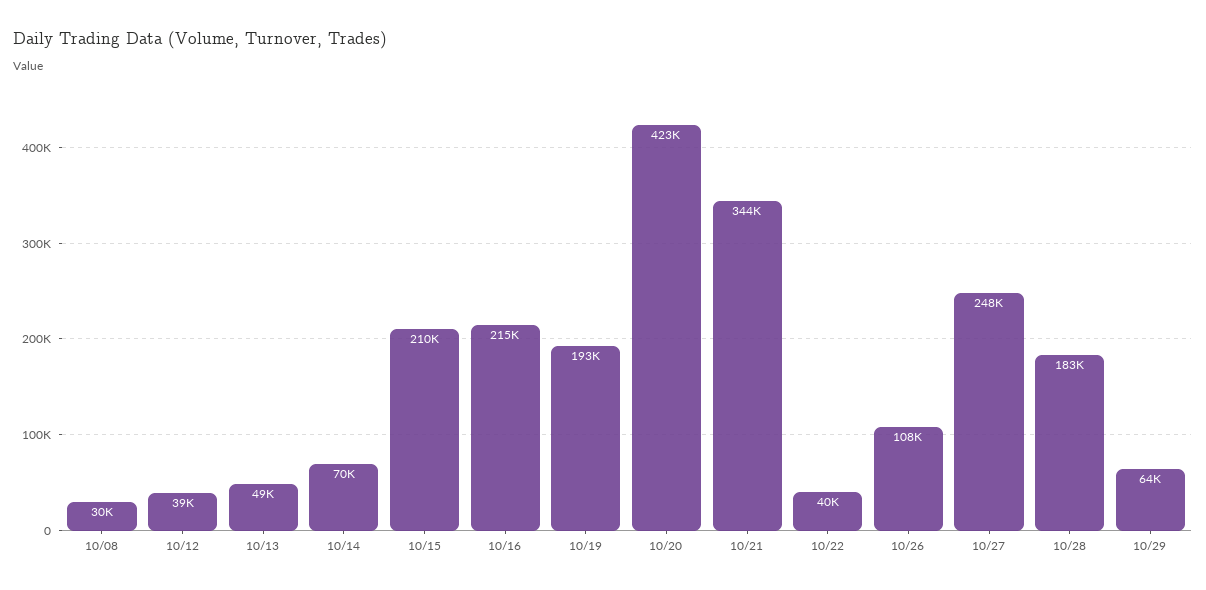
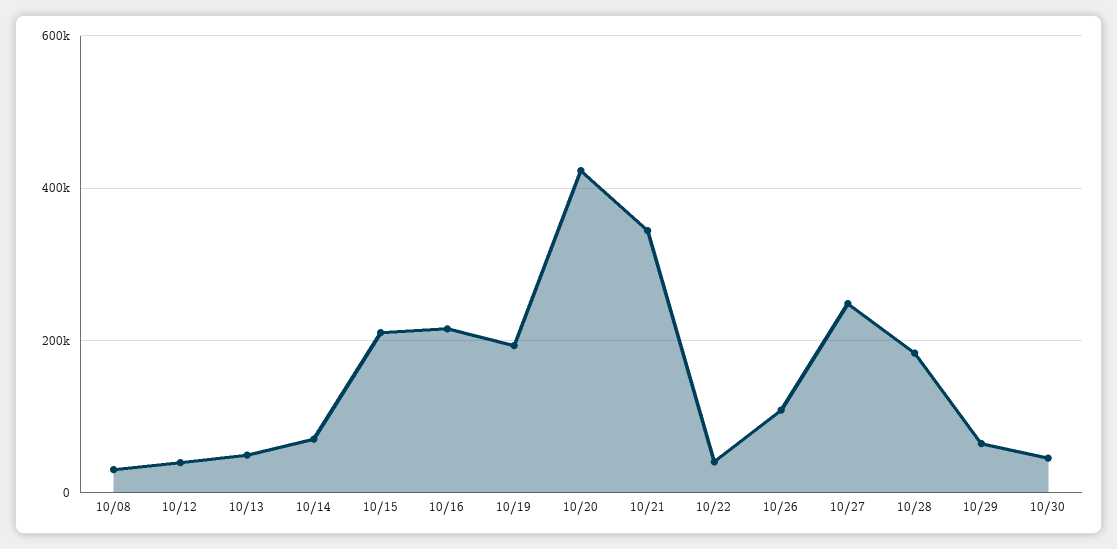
10/30: none -> 40000

